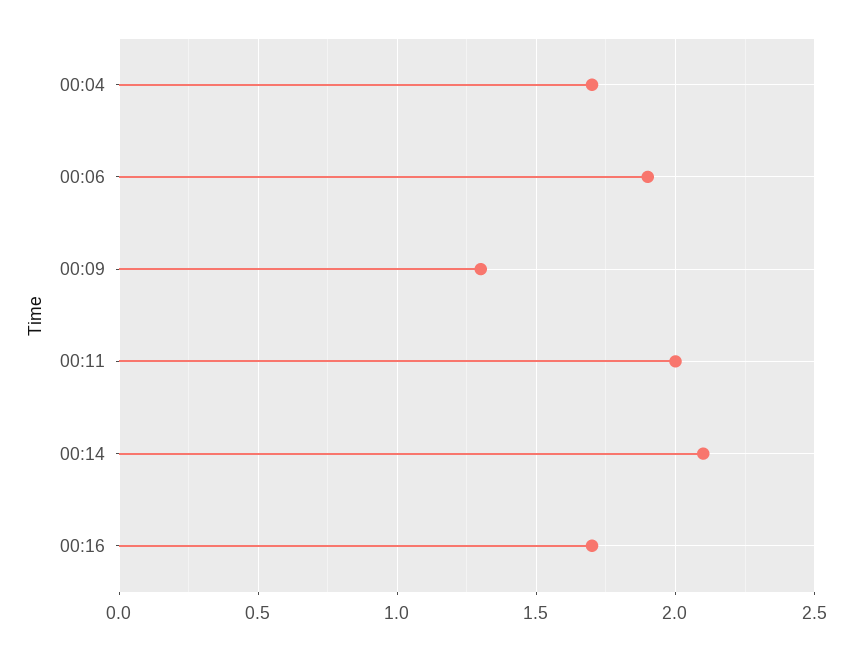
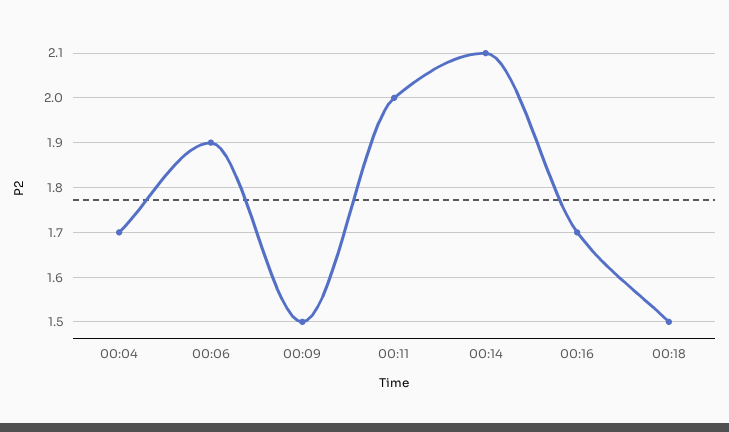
00:09: 1.3 -> 1.5
00:18: none -> 1.5

